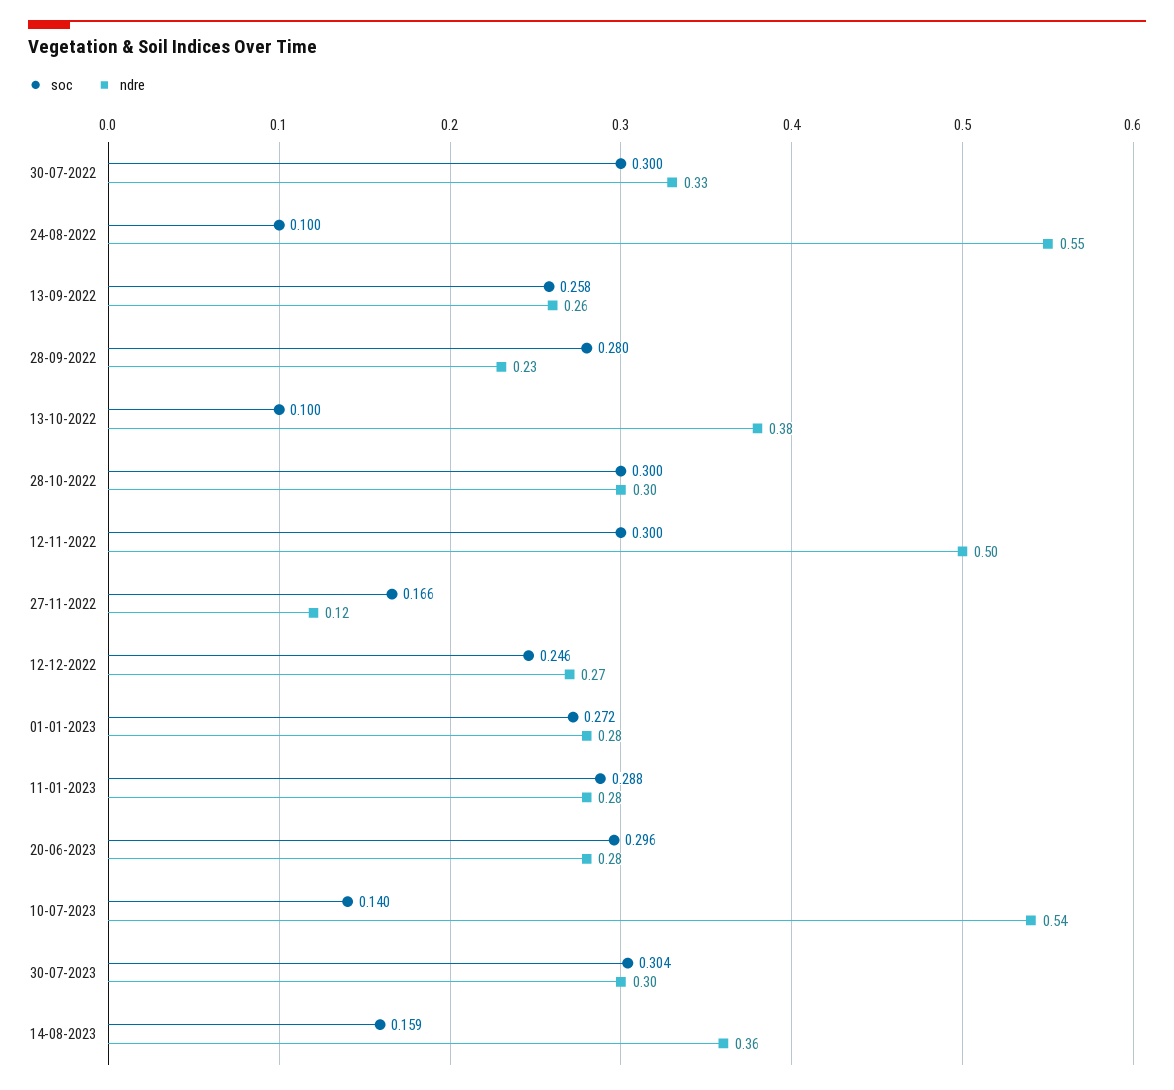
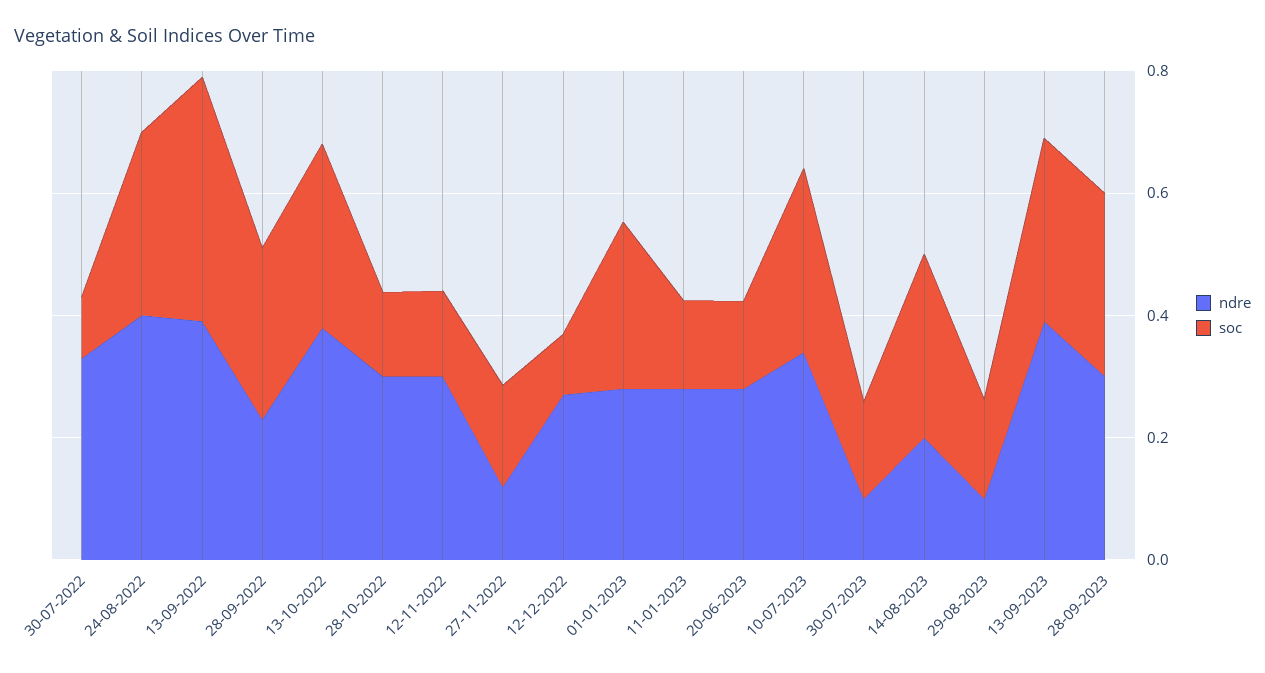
soc, 30-07-2022: 0.3 -> 0.1
soc, 24-08-2022: 0.1 -> 0.3
ndre, 24-08-2022: 0.55 -> 0.4
soc, 13-09-2022: 0.258 -> 0.4
ndre, 13-09-2022: 0.26 -> 0.4
soc, 13-10-2022: 0.1 -> 0.3
soc, 28-10-2022: 0.3 -> 0.15
soc, 12-11-2022: 0.3 -> 0.15
ndre, 12-11-2022: 0.5 -> 0.3
soc, 12-12-2022: 0.246 -> 0.1
soc, 11-01-2023: 0.288 -> 0.15
soc, 20-06-2023: 0.296 -> 0.15
soc, 10-07-2023: 0.14 -> 0.3
ndre, 10-07-2023: 0.54 -> 0.35
soc, 30-07-2023: 0.304 -> 0.15
ndre, 30-07-2023: 0.3 -> 0.1
soc, 14-08-2023: 0.159 -> 0.3
ndre, 14-08-2023: 0.36 -> 0.2
ndre, 29-08-2023: none -> 0.1
soc, 29-08-2023: none -> 0.15
ndre, 13-09-2023: none -> 0.4
soc, 13-09-2023: none -> 0.3
ndre, 28-09-2023: none -> 0.3
soc, 28-09-2023: none -> 0.3

